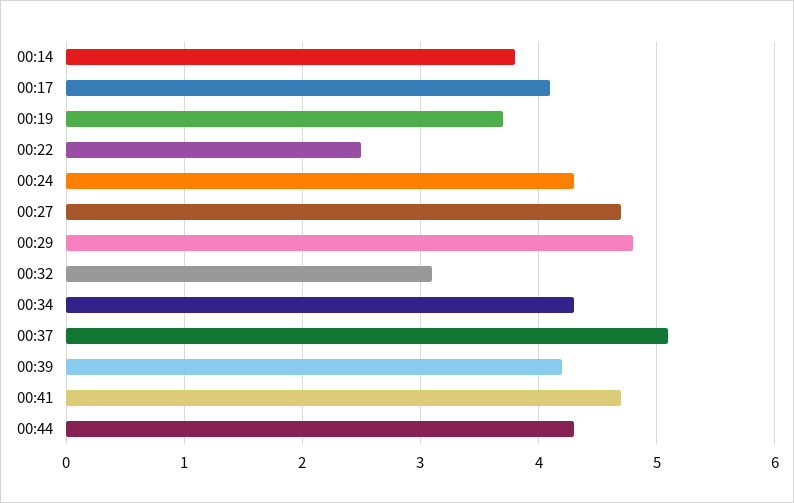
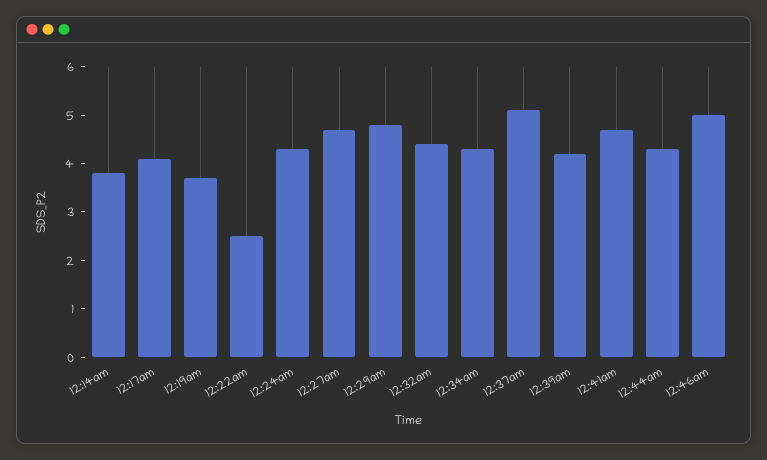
00:32: 3.1 -> 4.5
12:46am: none -> 5

